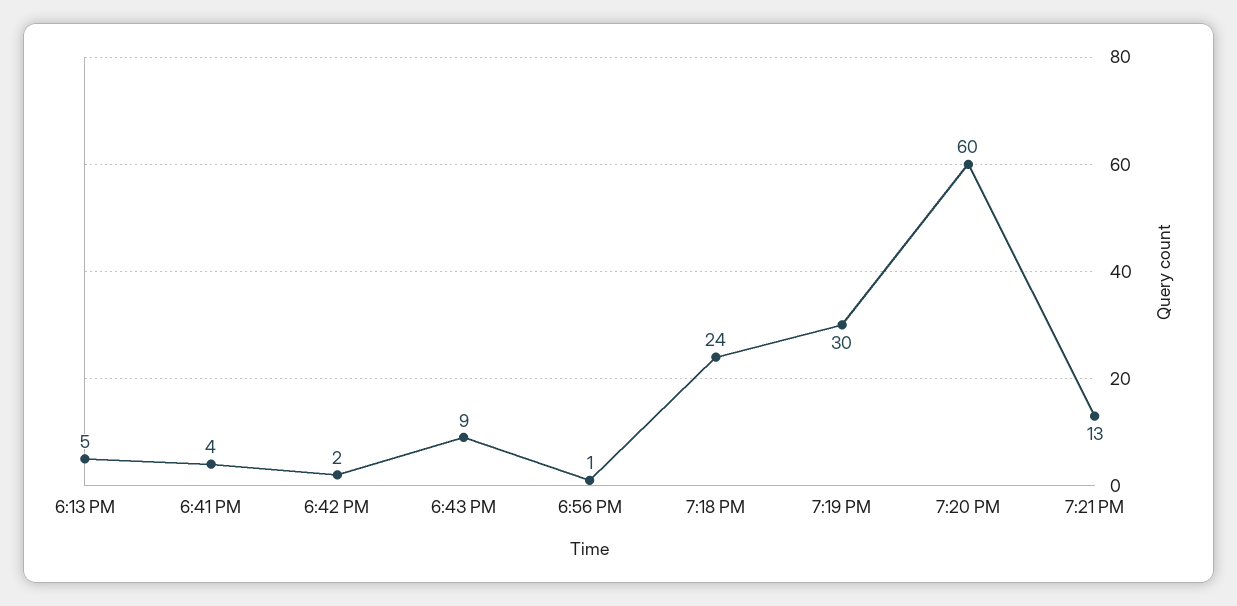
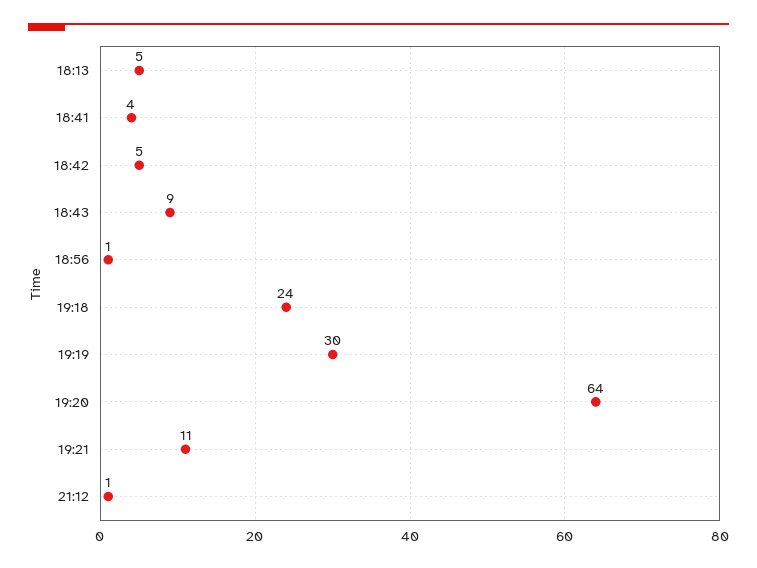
6:42 PM: 2 -> 5
7:20 PM: 60 -> 64
7:21 PM: 13 -> 11
21:12: none -> 1

